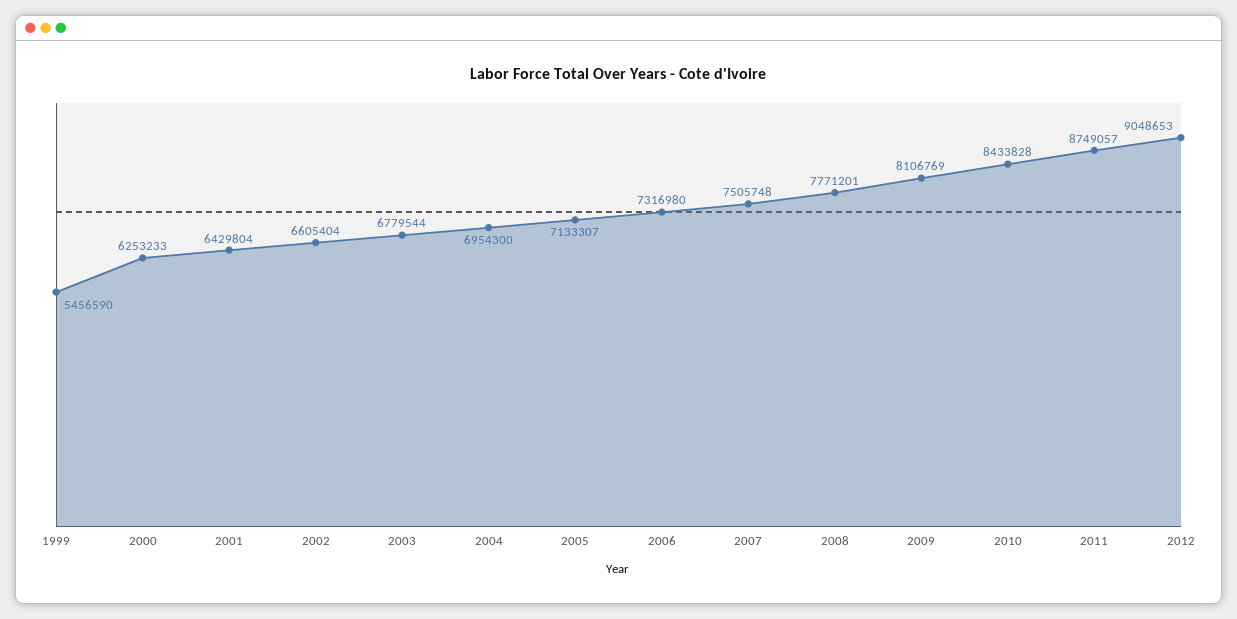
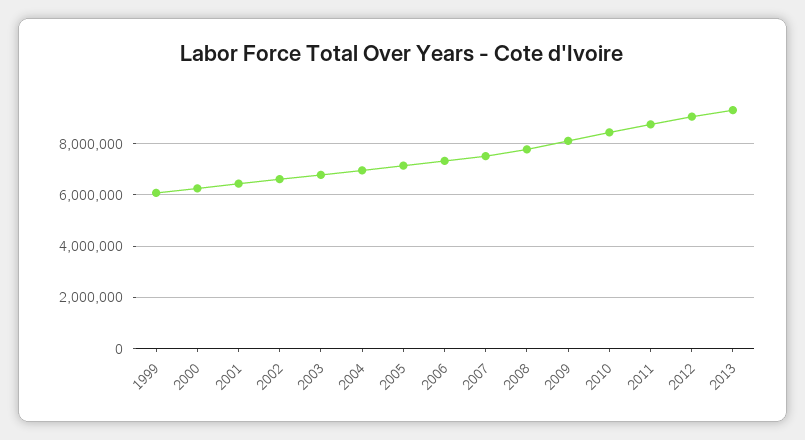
1999: 5456590 -> 6000000
2013: none -> 9250000

